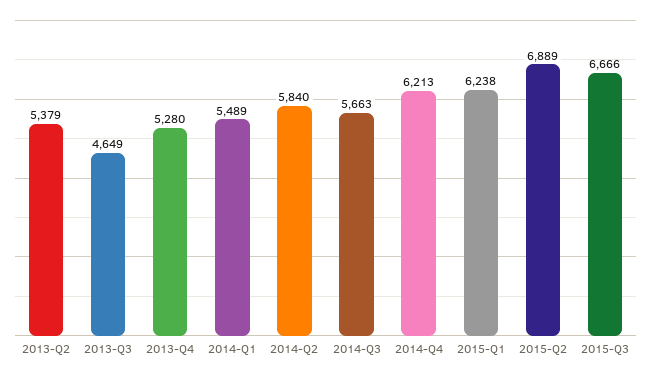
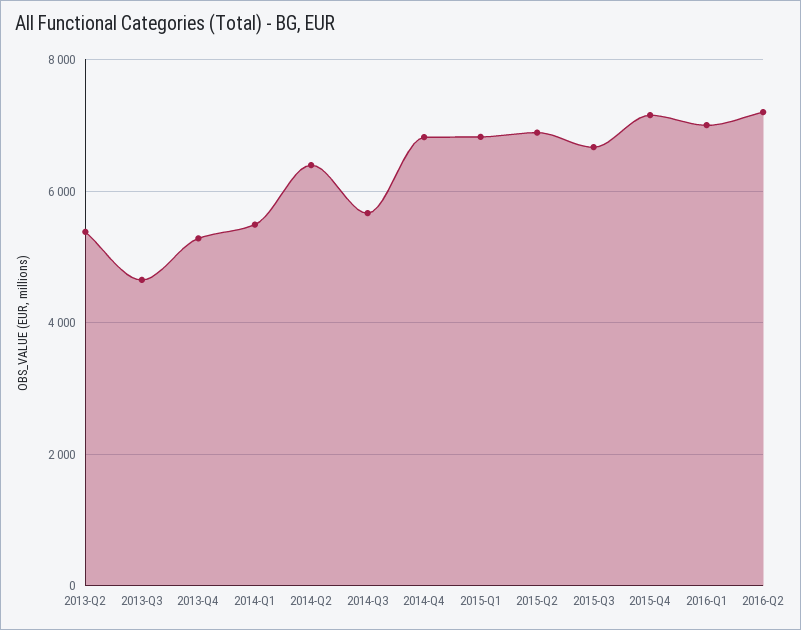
2014-Q2: 5840 -> 6400
2014-Q4: 6213 -> 6800
2015-Q1: 6238 -> 6800
2015-Q4: none -> 7200
2016-Q1: none -> 7000
2016-Q2: none -> 7200

